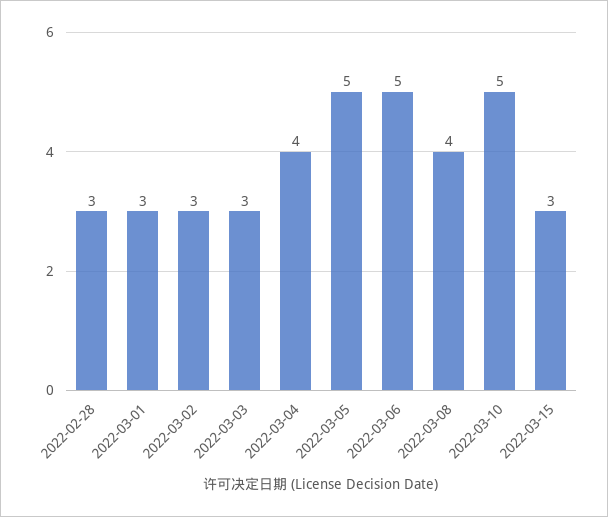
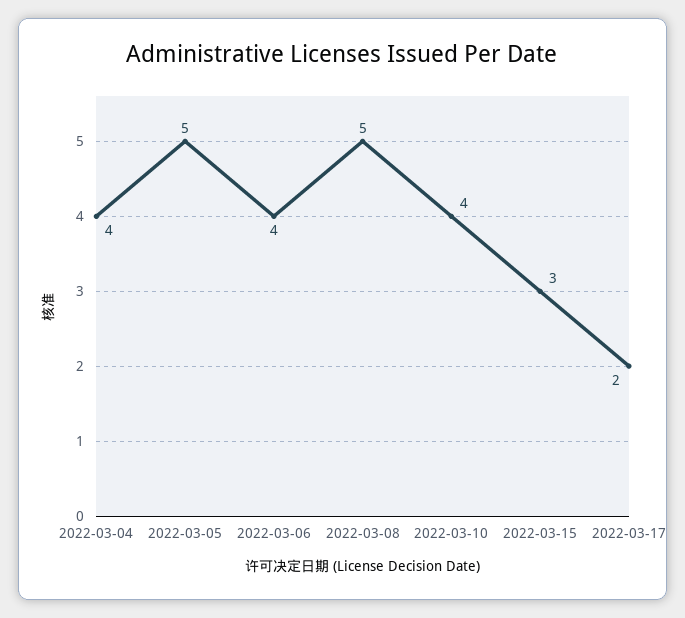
2022-02-28: 3 -> none
2022-03-01: 3 -> none
2022-03-02: 3 -> none
2022-03-03: 3 -> none
2022-03-06: 5 -> 4
2022-03-08: 4 -> 5
2022-03-10: 5 -> 4
2022-03-17: none -> 2

